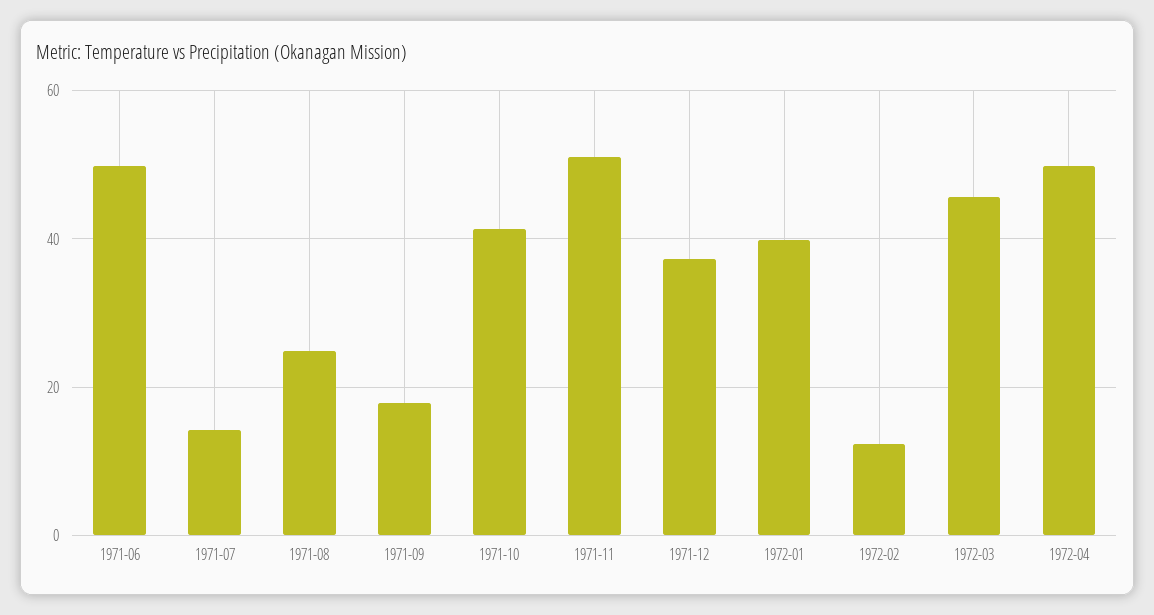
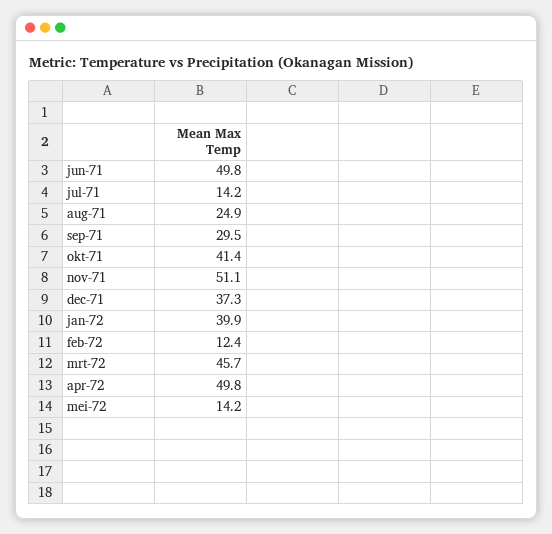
1971-09: 18 -> 29.5
mei-72: none -> 14.2

